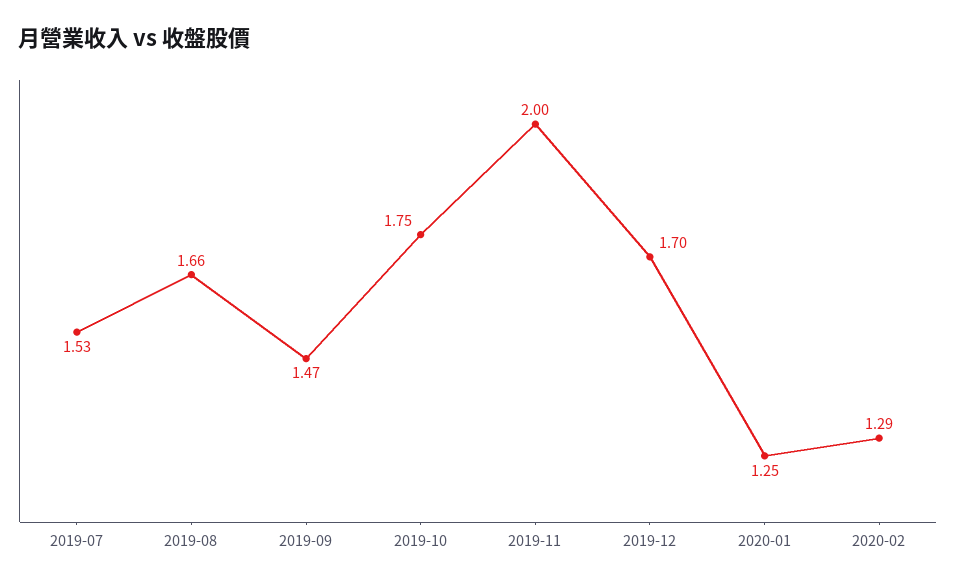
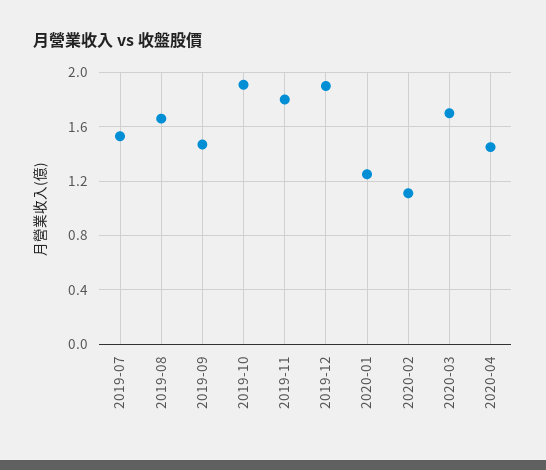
2019-10: 1.75 -> 1.9
2019-11: 2 -> 1.8
2019-12: 1.7 -> 1.9
2020-02: 1.29 -> 1.1
2020-03: none -> 1.7
2020-04: none -> 1.45

